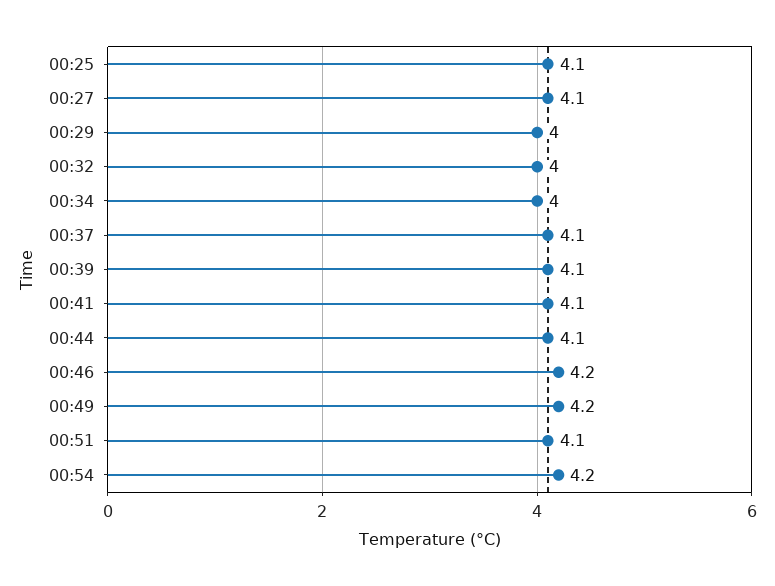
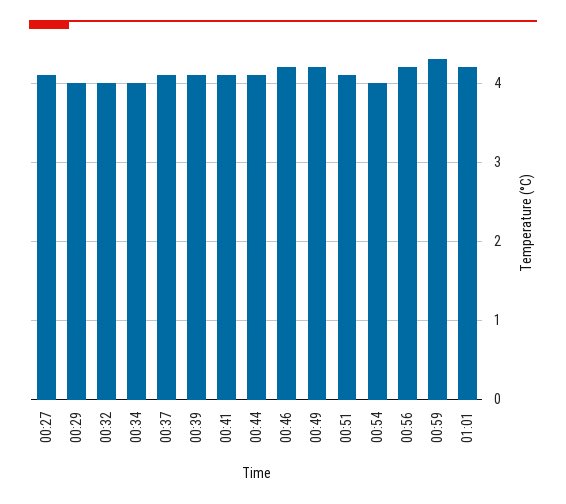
00:25: 4.1 -> none
00:54: 4.2 -> 4
00:56: none -> 4.2
00:59: none -> 4.3
01:01: none -> 4.2

